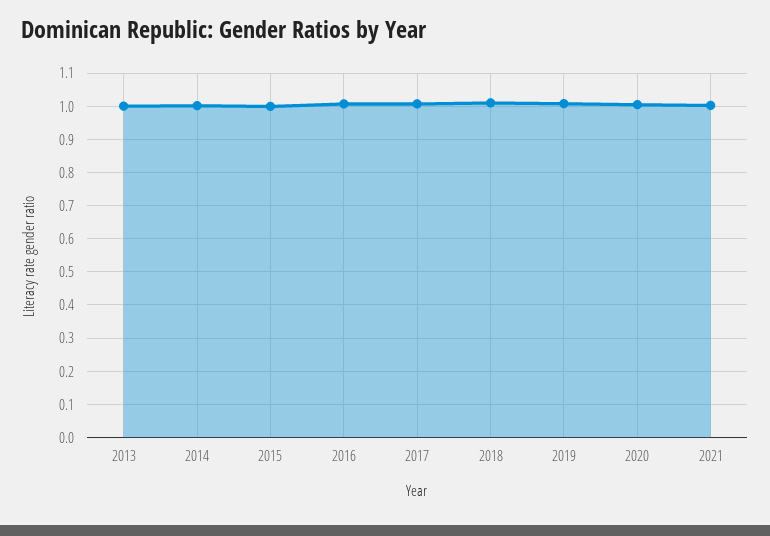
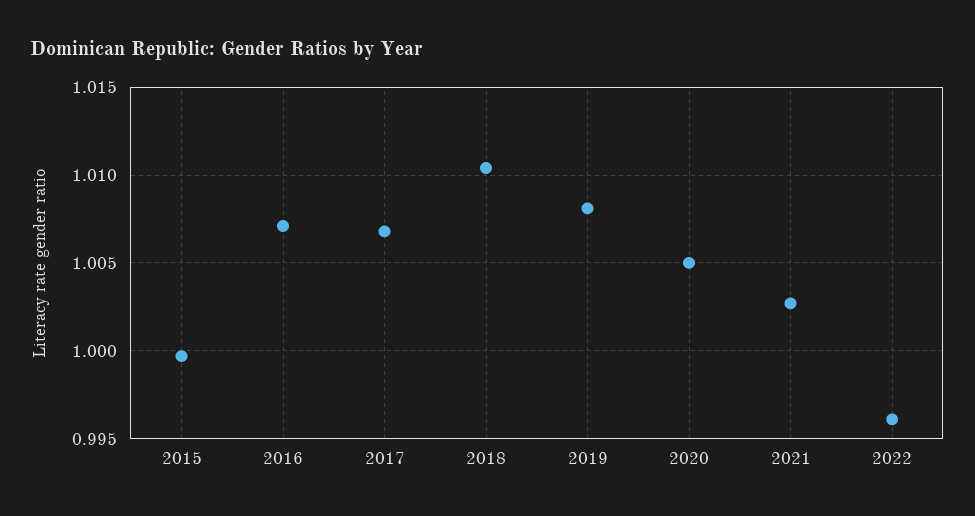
2013: 1 -> none
2014: 1 -> none
2022: none -> 0.996

